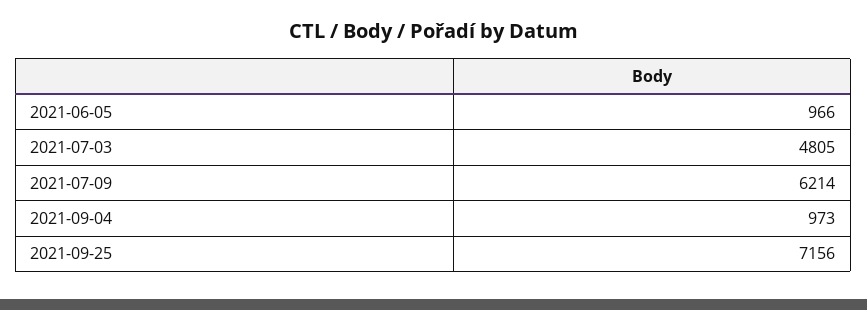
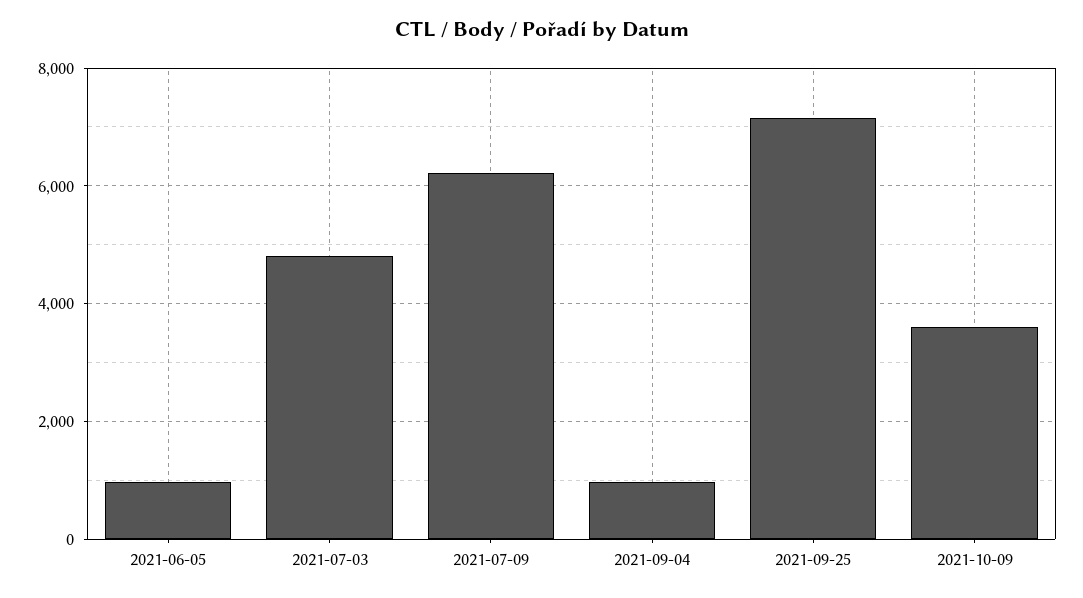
2021-10-09: none -> 3600

